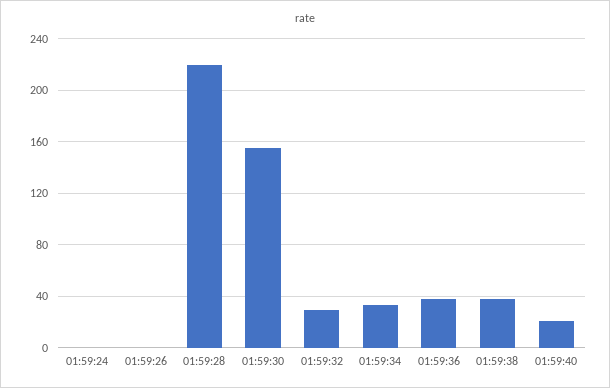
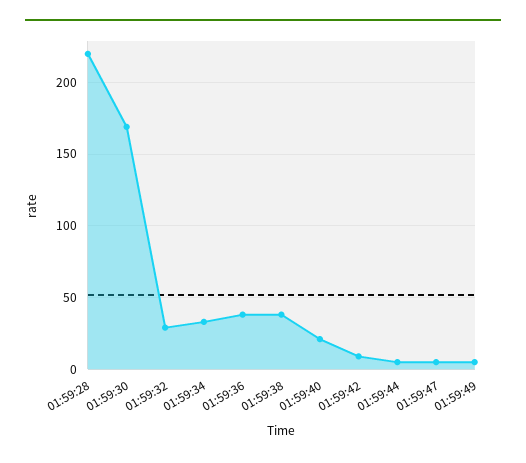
01:59:24: 0 -> none
01:59:26: 0 -> none
01:59:30: 155 -> 170
01:59:42: none -> 10
01:59:44: none -> 5
01:59:47: none -> 5
01:59:49: none -> 5

